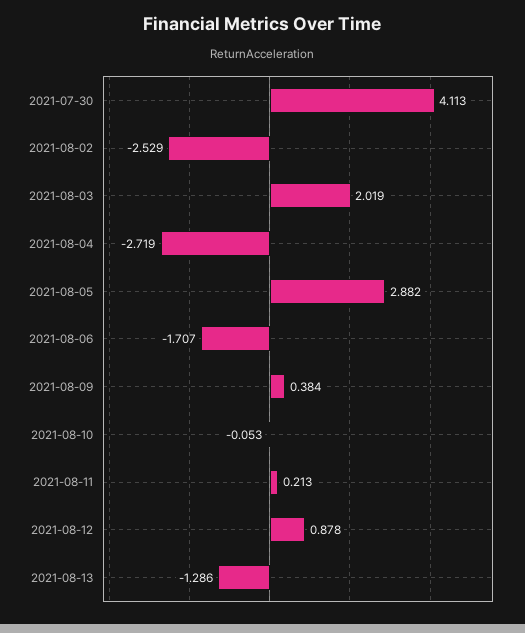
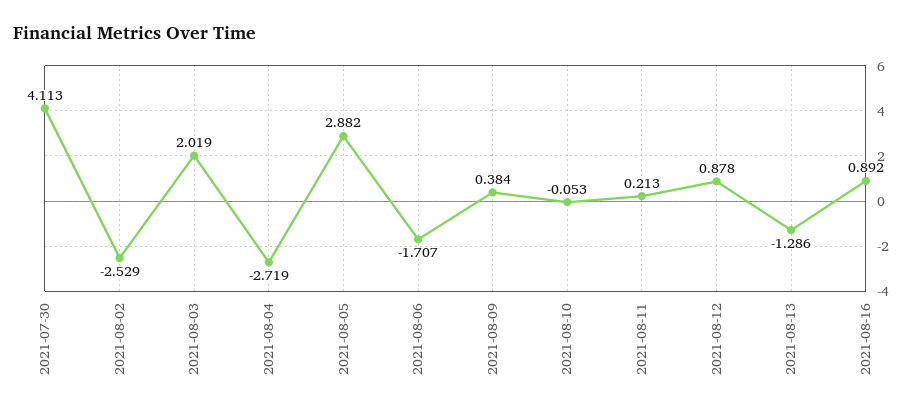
2021-08-16: none -> 0.892

